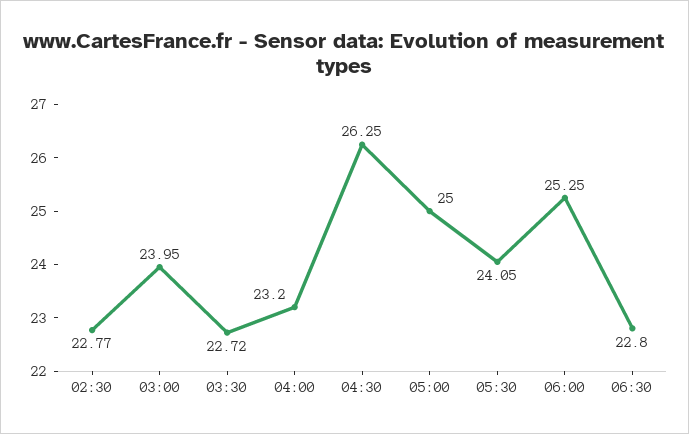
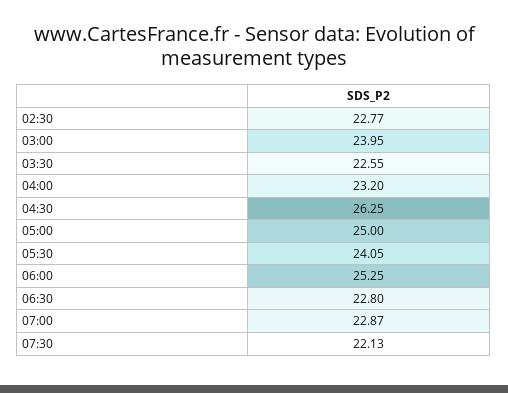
03:30: 22.72 -> 22.55
07:00: none -> 22.87
07:30: none -> 22.13

